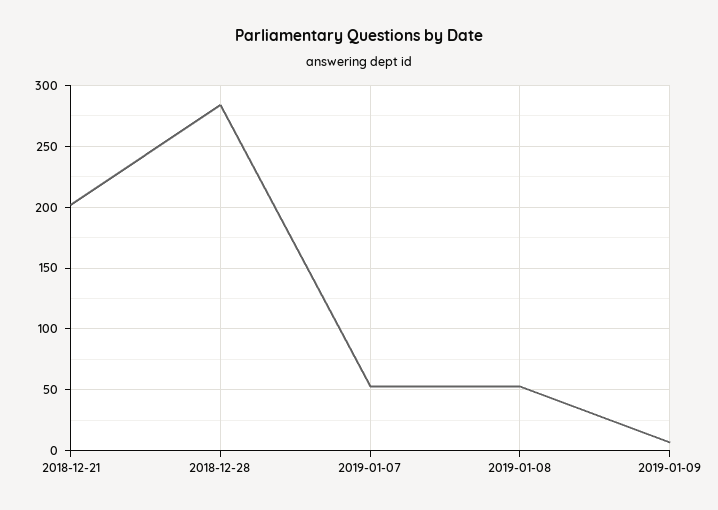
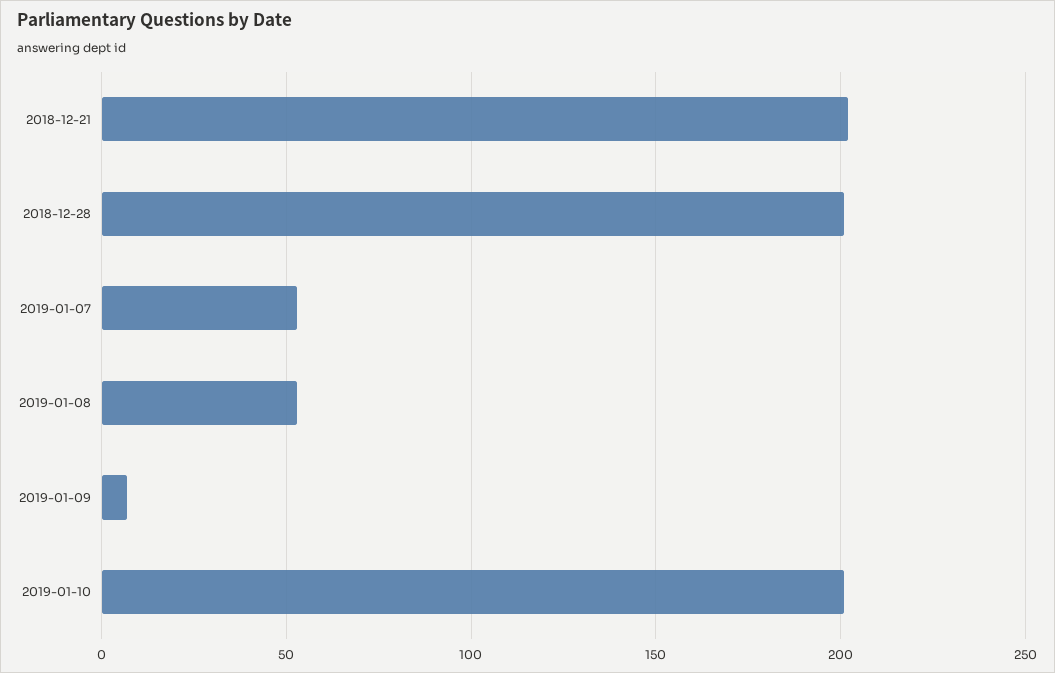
2018-12-28: 285 -> 200
2019-01-10: none -> 200

